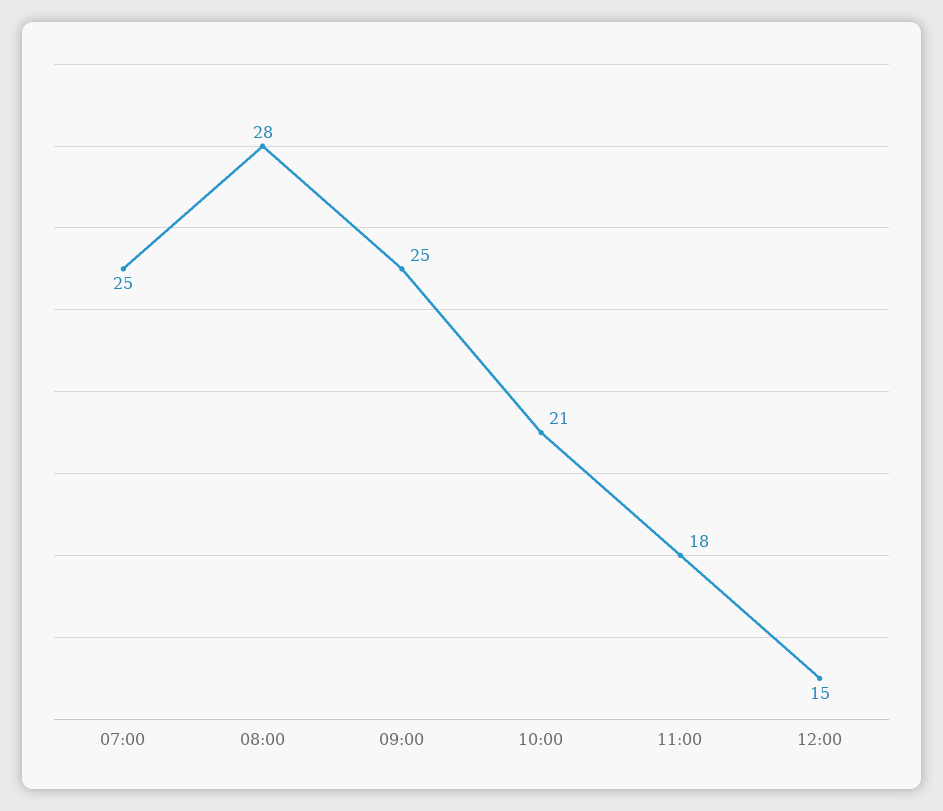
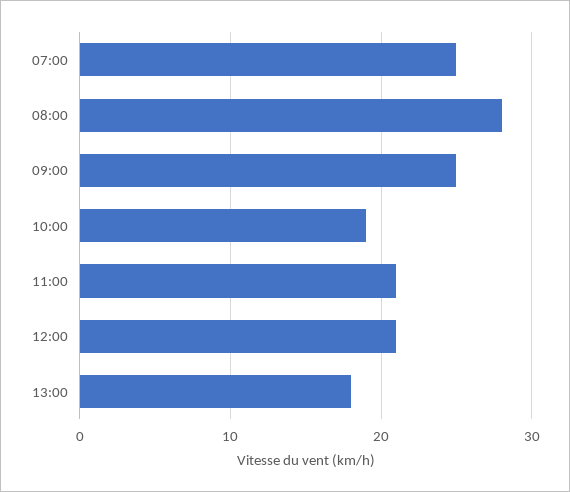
10:00: 21 -> 19
11:00: 18 -> 21
12:00: 15 -> 21
13:00: none -> 18

